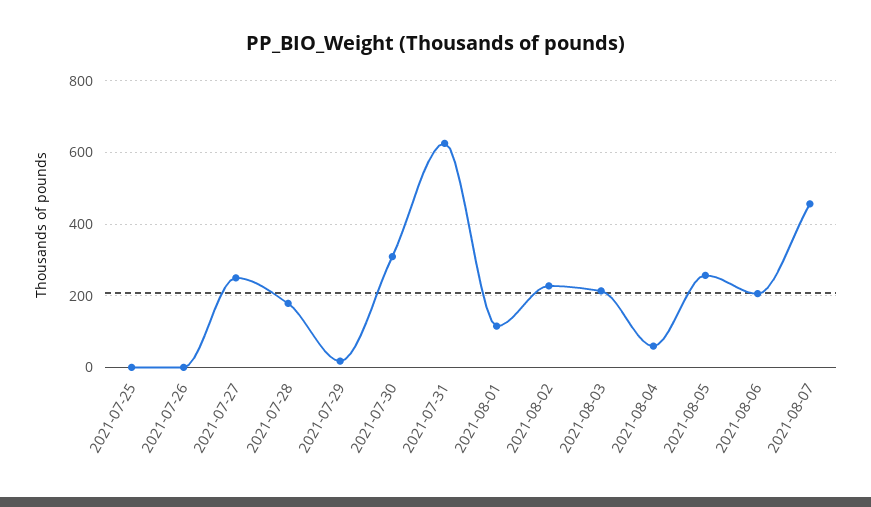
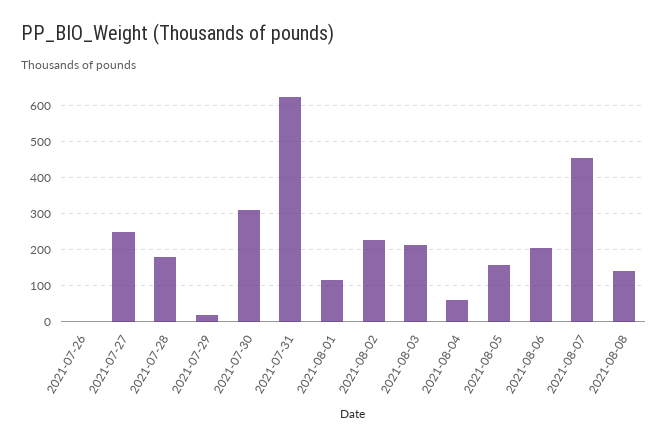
2021-07-25: 0 -> none
2021-08-05: 260 -> 160
2021-08-08: none -> 140

